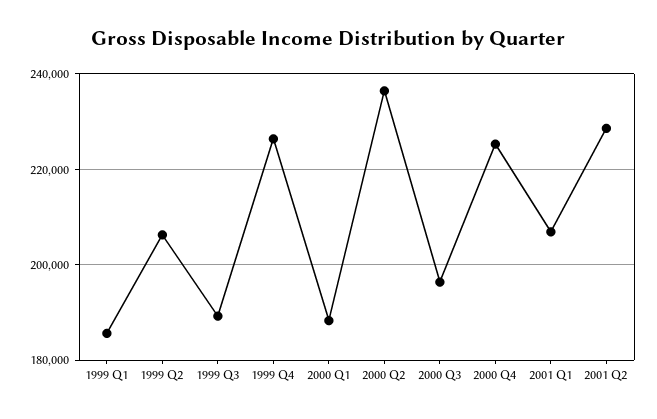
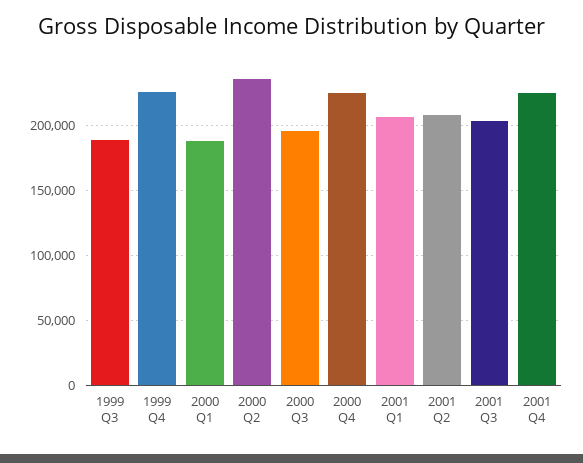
1999 Q1: 186000 -> none
1999 Q2: 206000 -> none
2001 Q2: 228000 -> 210000
2001 Q3: none -> 205000
2001 Q4: none -> 225000

